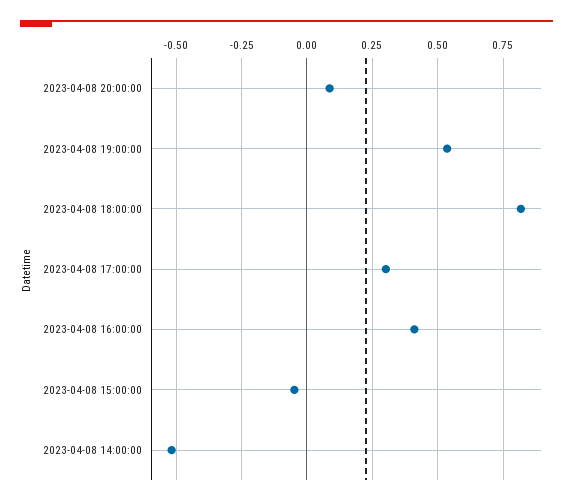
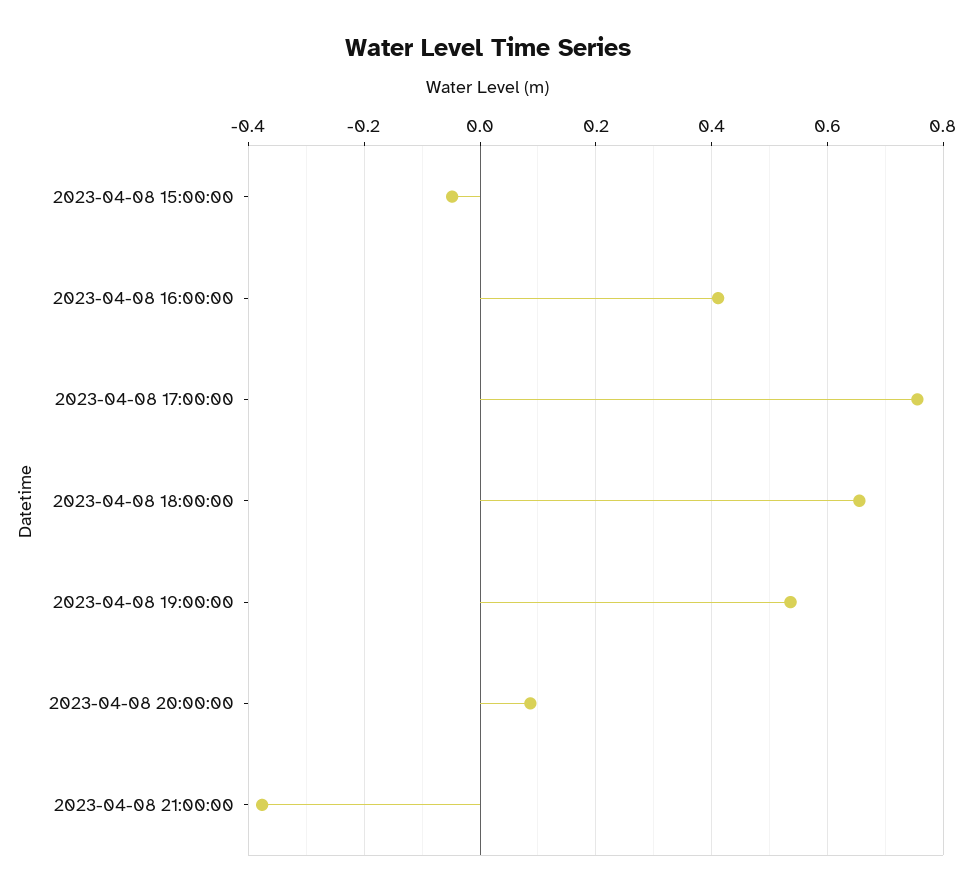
2023-04-08 18:00:00: 0.825 -> 0.66
2023-04-08 17:00:00: 0.3 -> 0.76
2023-04-08 14:00:00: -0.525 -> none
2023-04-08 21:00:00: none -> -0.38

